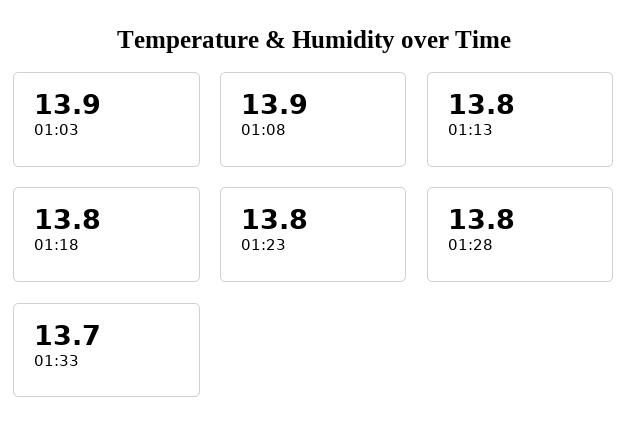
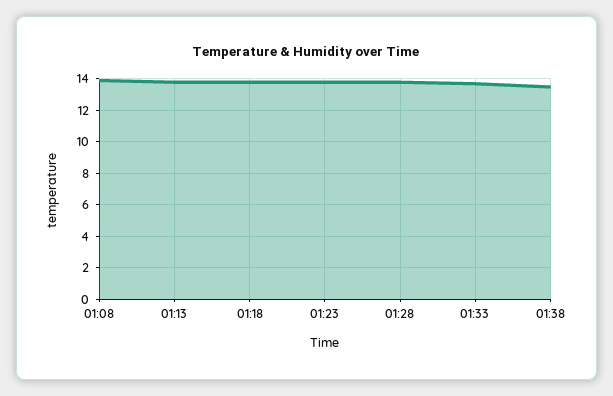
01:03: 13.9 -> none
01:38: none -> 13.5

